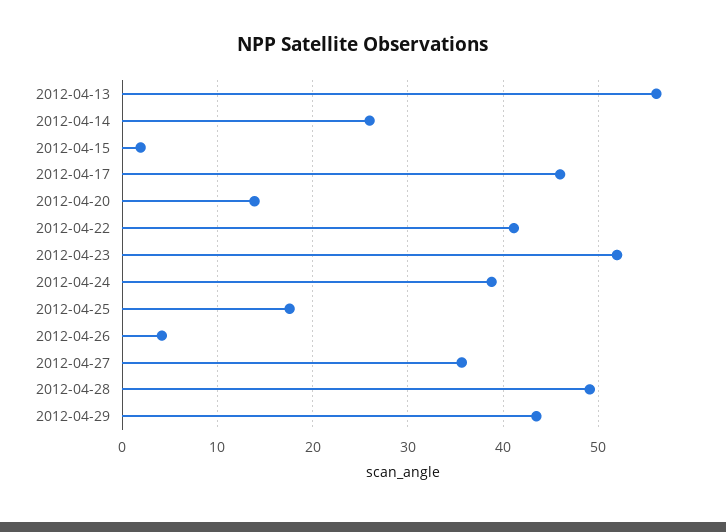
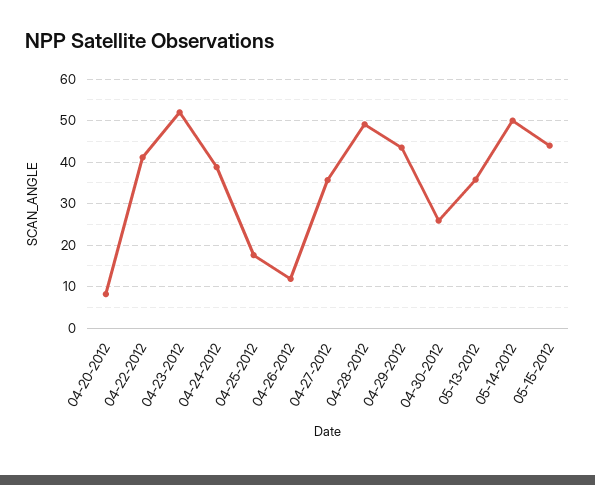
2012-04-13: 56 -> none
2012-04-14: 26 -> none
2012-04-15: 2 -> none
2012-04-17: 46 -> none
2012-04-20: 14 -> 8
2012-04-26: 4 -> 12
04-30-2012: none -> 26
05-13-2012: none -> 36
05-14-2012: none -> 50
05-15-2012: none -> 44

